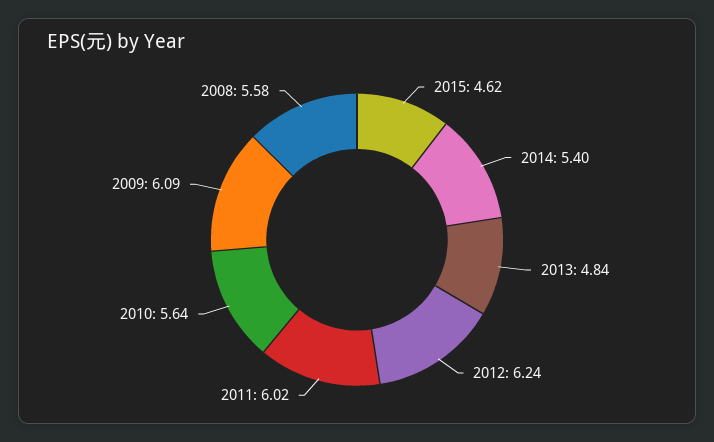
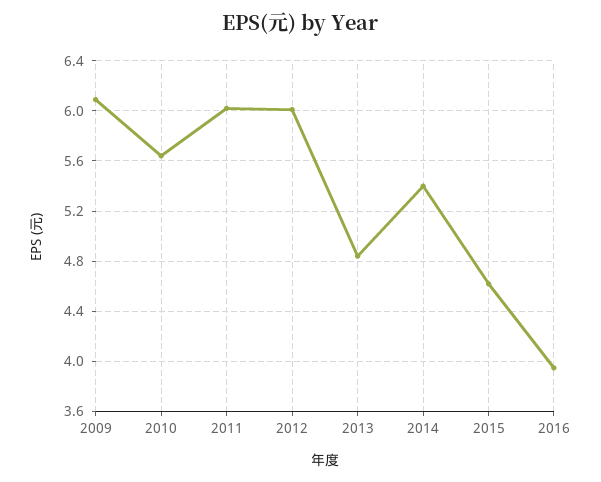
2012: 6.24 -> 6
2008: 5.58 -> none
2016: none -> 3.95

